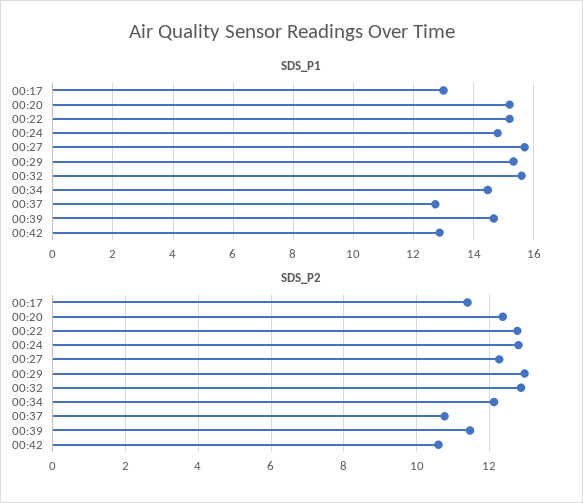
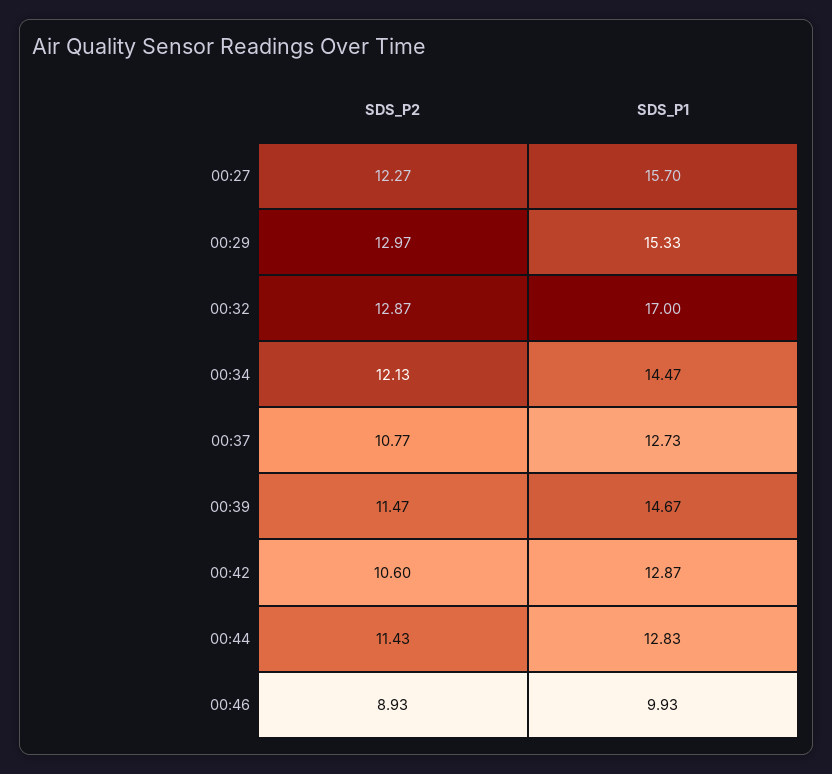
SDS_P1, 00:17: 13 -> none
SDS_P1, 00:20: 15.2 -> none
SDS_P1, 00:22: 15.2 -> none
SDS_P1, 00:24: 14.8 -> none
SDS_P1, 00:32: 15.6 -> 17
SDS_P2, 00:17: 11.4 -> none
SDS_P2, 00:20: 12.4 -> none
SDS_P2, 00:22: 12.8 -> none
SDS_P2, 00:24: 12.8 -> none
SDS_P2, 00:44: none -> 11.43
SDS_P1, 00:44: none -> 12.83
SDS_P2, 00:46: none -> 8.93
SDS_P1, 00:46: none -> 9.93

